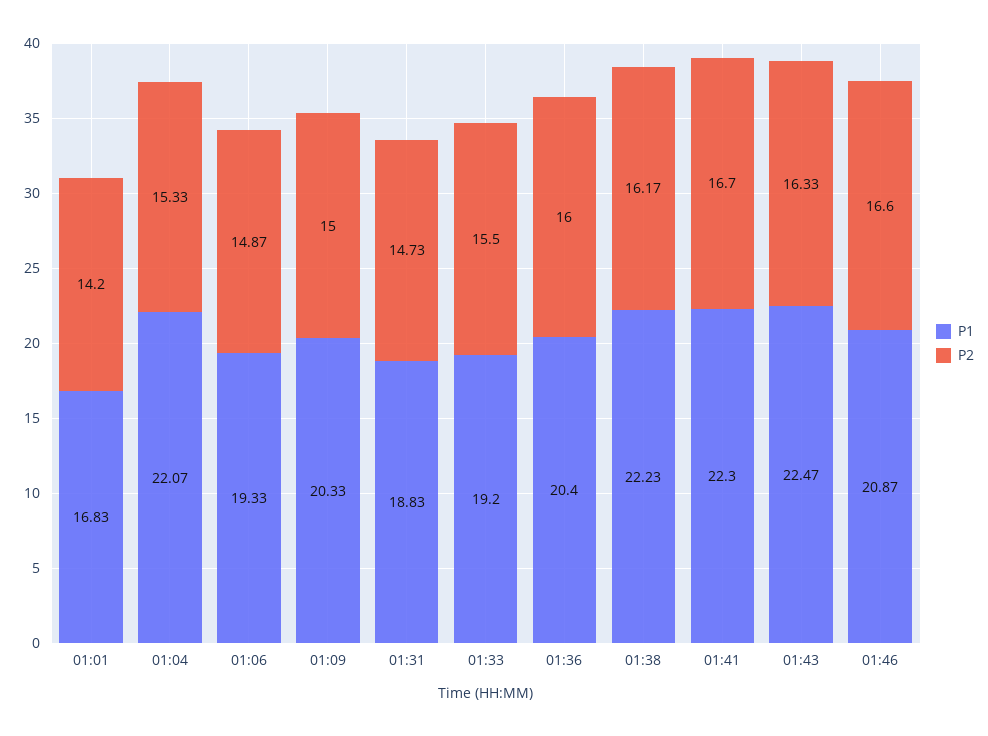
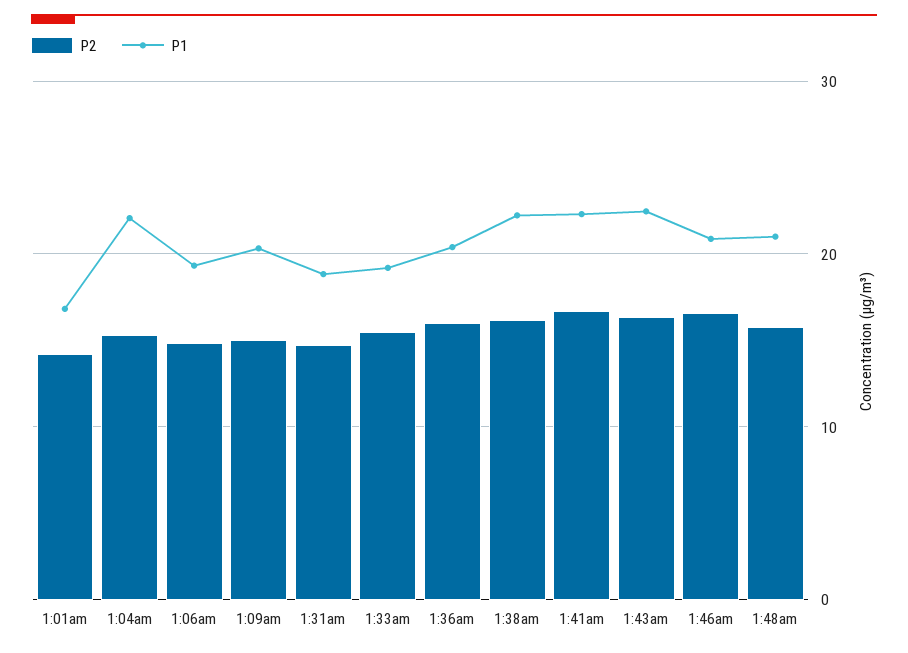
P2, 1:48am: none -> 16
P1, 1:48am: none -> 21

